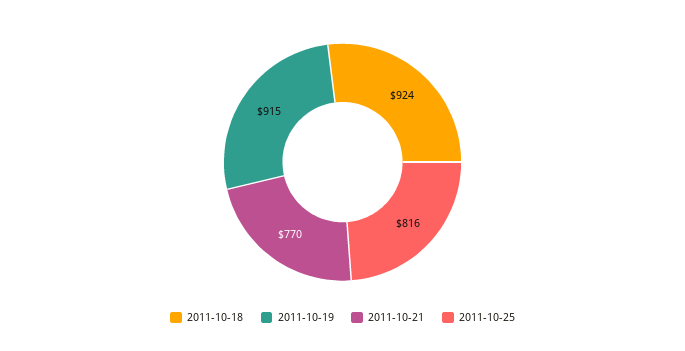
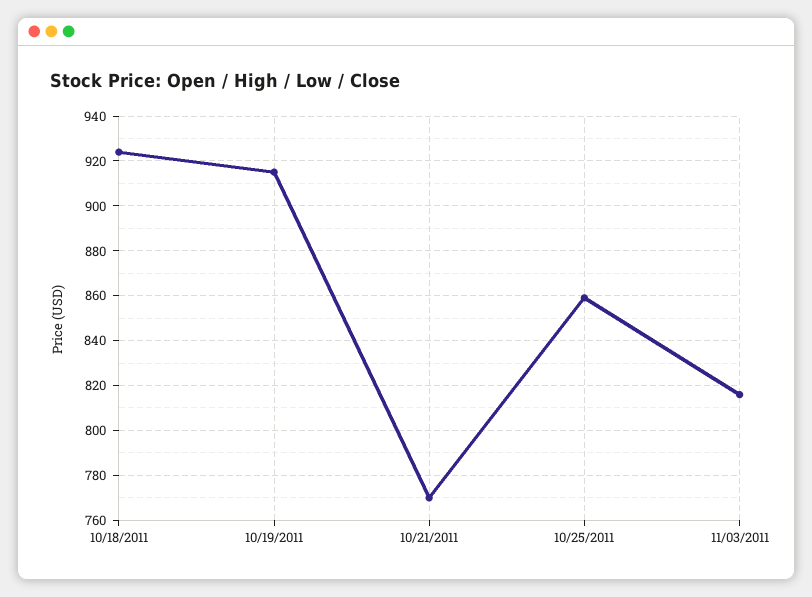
2011-10-25: 816 -> 860
11/03/2011: none -> 815

